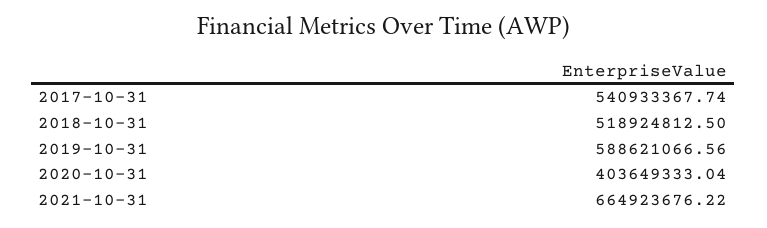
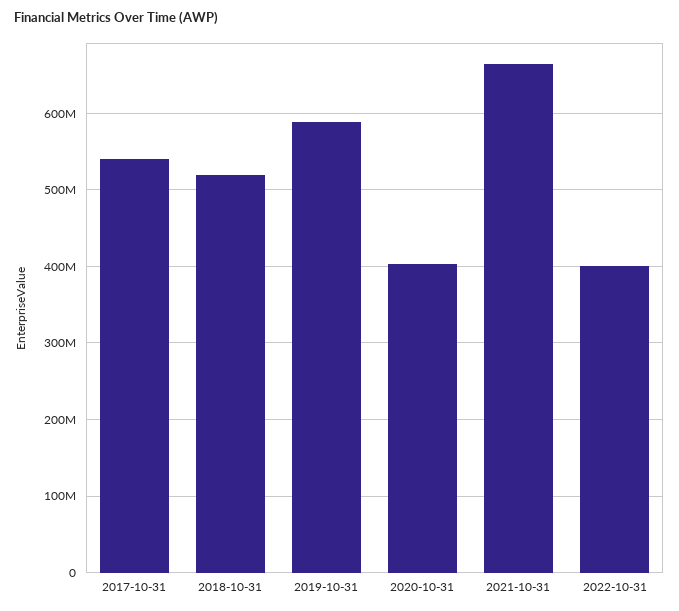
2022-10-31: none -> 400000000

